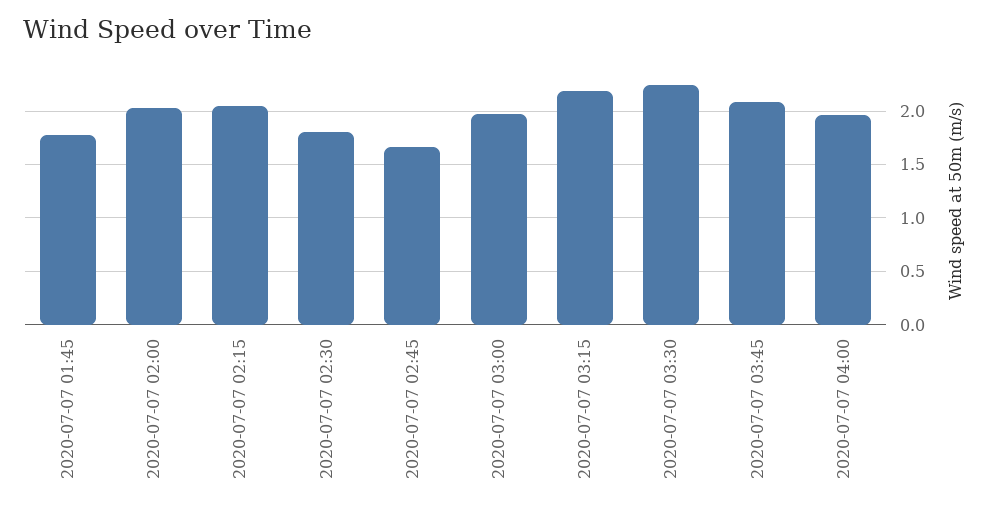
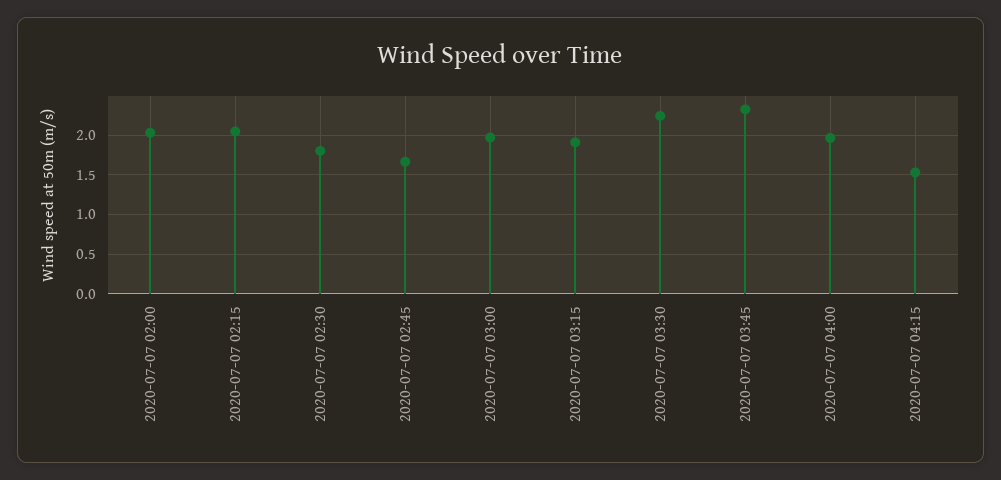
2020-07-07 01:45: 1.8 -> none
2020-07-07 03:15: 2.2 -> 1.9
2020-07-07 03:45: 2.1 -> 2.3
2020-07-07 04:15: none -> 1.5

